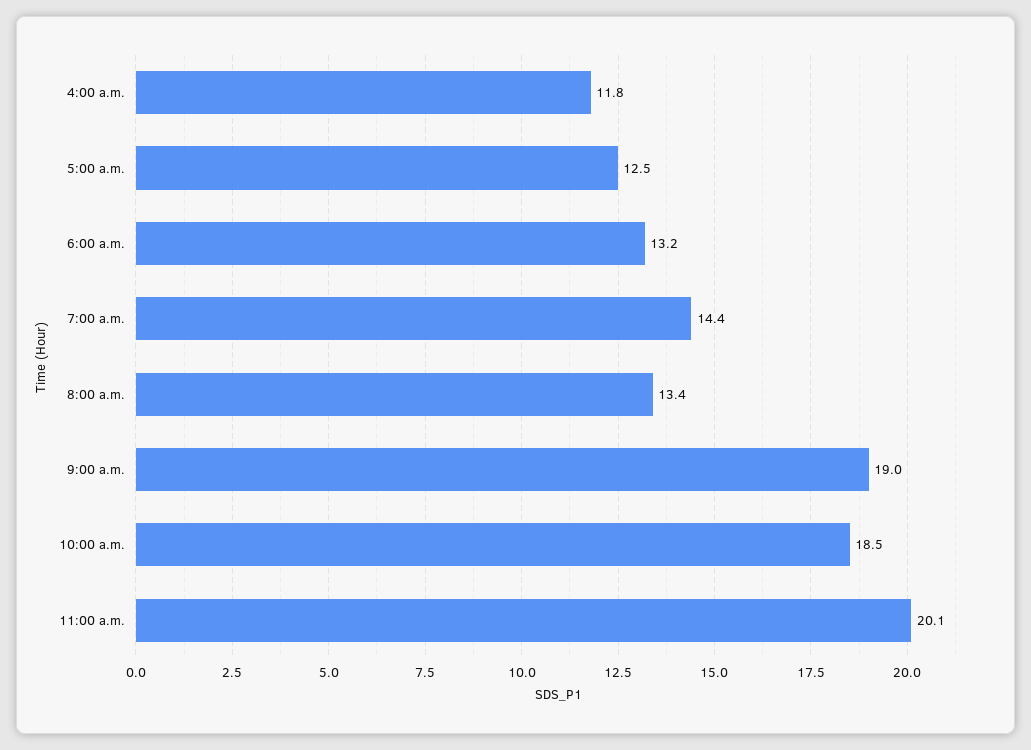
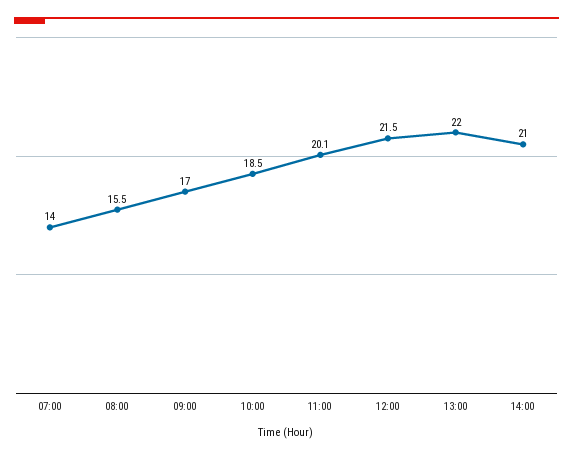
4:00 a.m.: 11.8 -> none
5:00 a.m.: 12.5 -> none
6:00 a.m.: 13.2 -> none
7:00 a.m.: 14.4 -> 14
8:00 a.m.: 13.4 -> 15.5
9:00 a.m.: 19 -> 17
12:00: none -> 21.5
13:00: none -> 22
14:00: none -> 21

